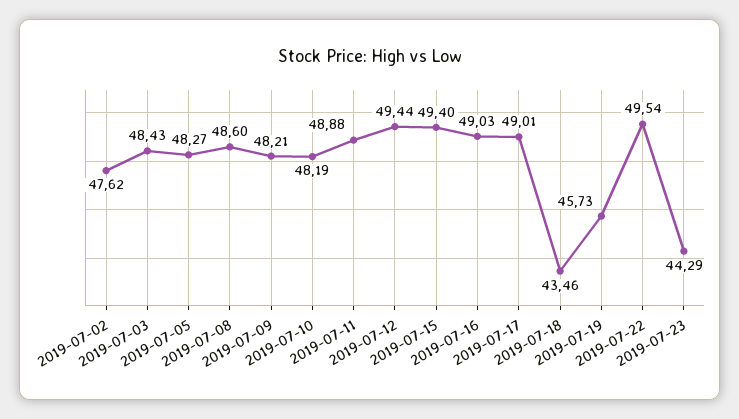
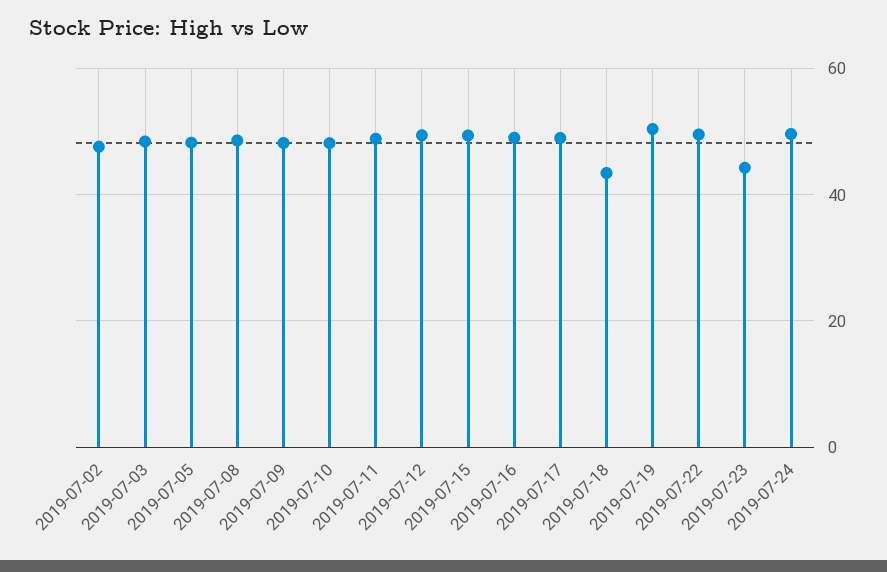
2019-07-19: 45.73 -> 50
2019-07-24: none -> 50

